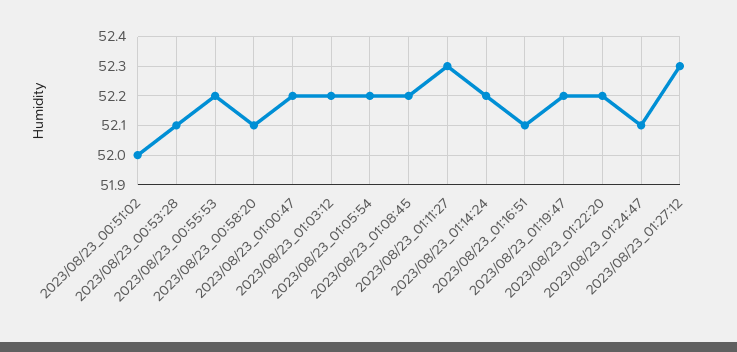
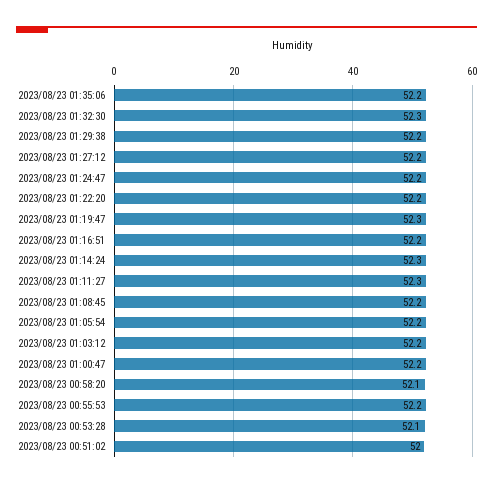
2023/08/23_01:14:24: 52.2 -> 52.3
2023/08/23_01:16:51: 52.1 -> 52.2
2023/08/23_01:19:47: 52.2 -> 52.3
2023/08/23_01:24:47: 52.1 -> 52.2
2023/08/23_01:27:12: 52.3 -> 52.2
2023/08/23 01:35:06: none -> 52.2
2023/08/23 01:32:30: none -> 52.3
2023/08/23 01:29:38: none -> 52.2

